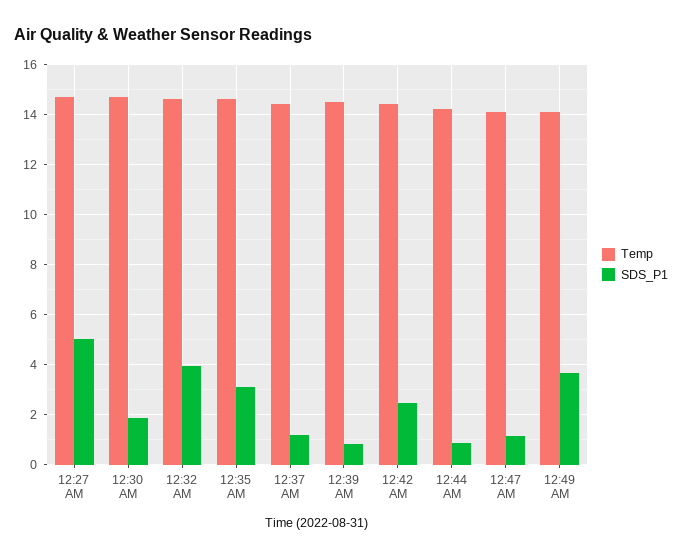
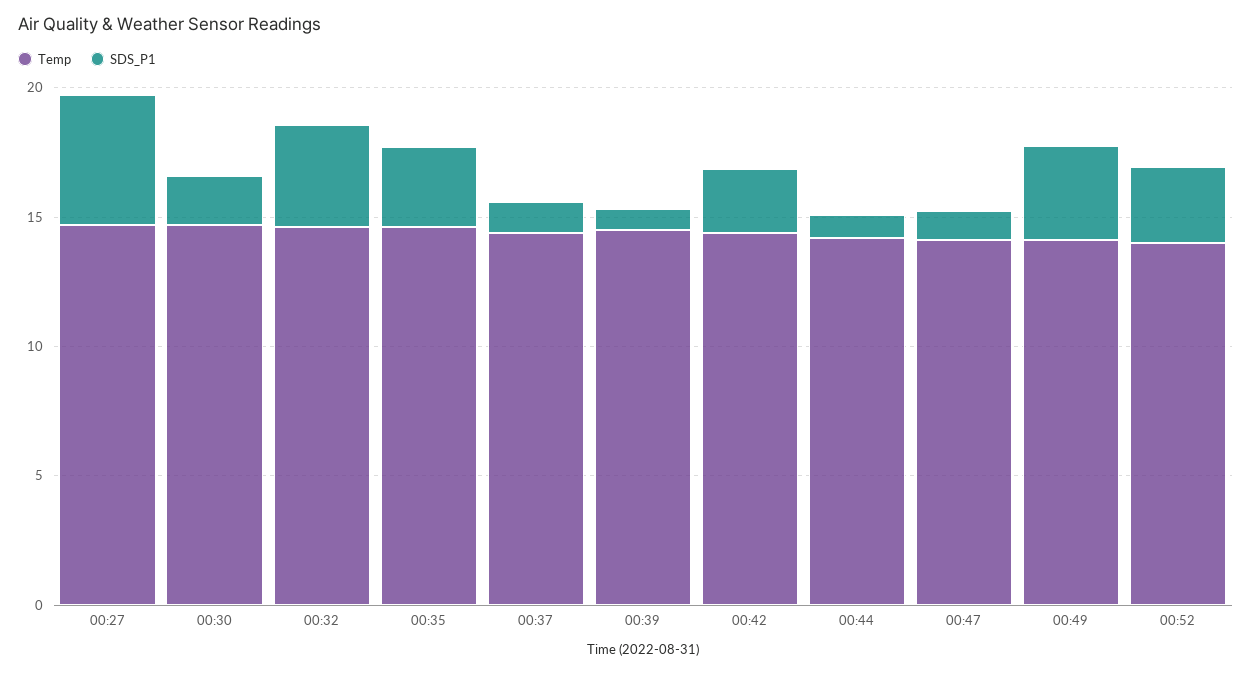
Temp, 00:52: none -> 14
SDS_P1, 00:52: none -> 3

